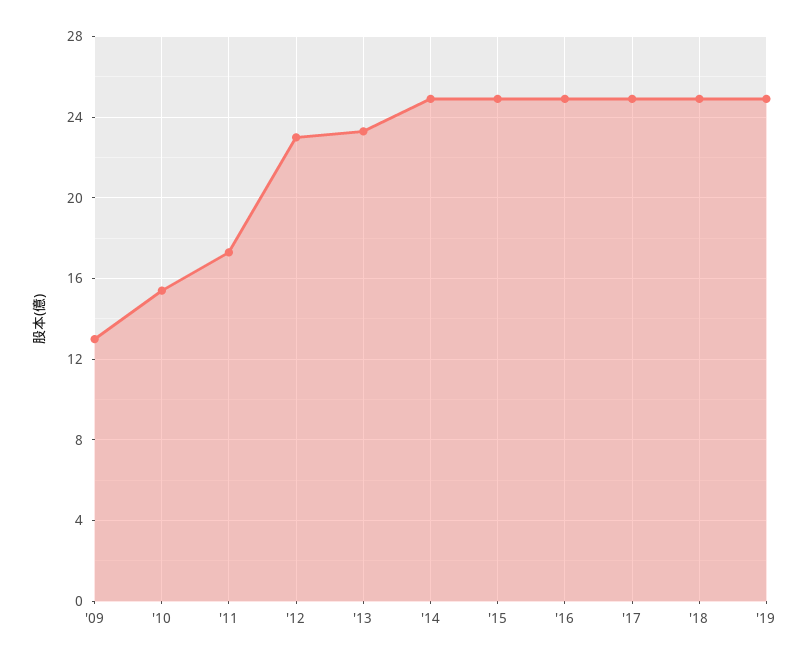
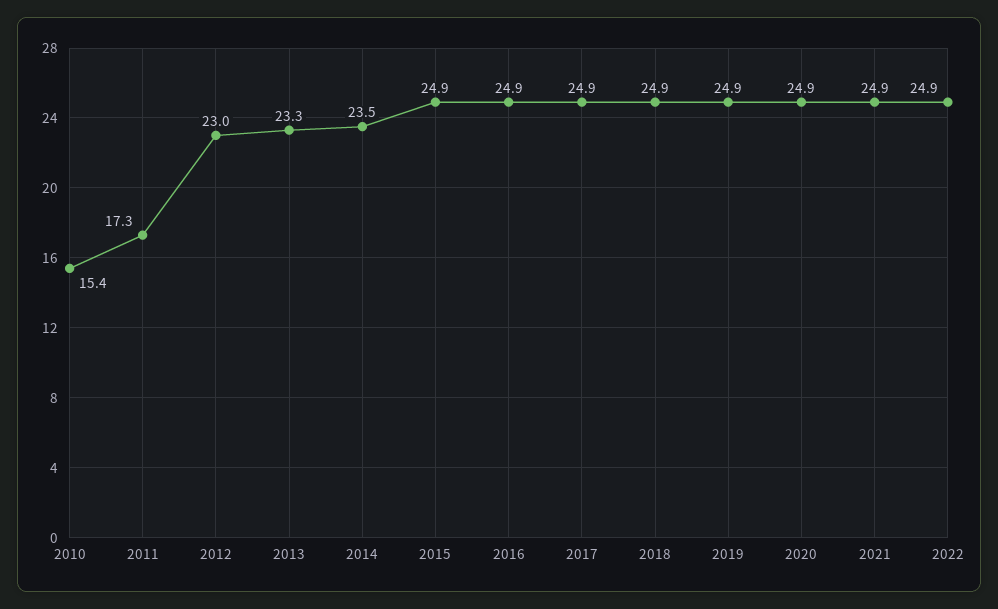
'09: 13 -> none
'14: 25 -> 23.5
2020: none -> 24.9
2021: none -> 24.9
2022: none -> 24.9

